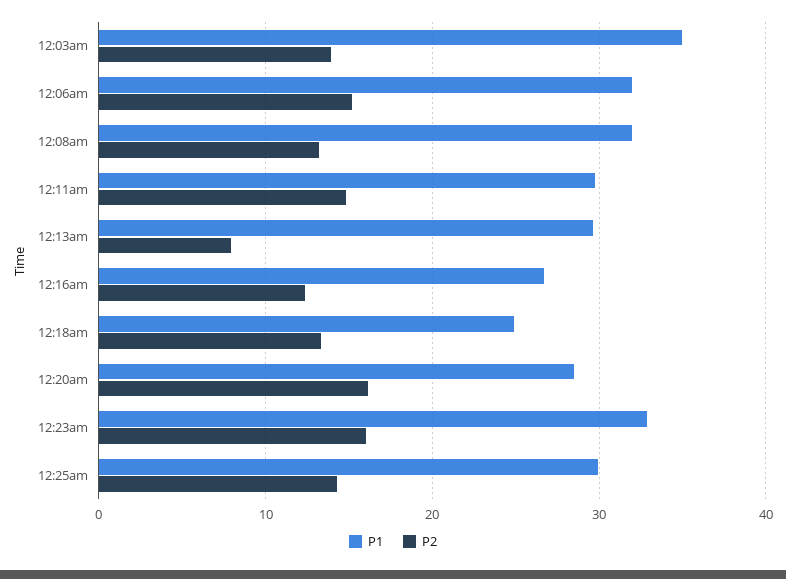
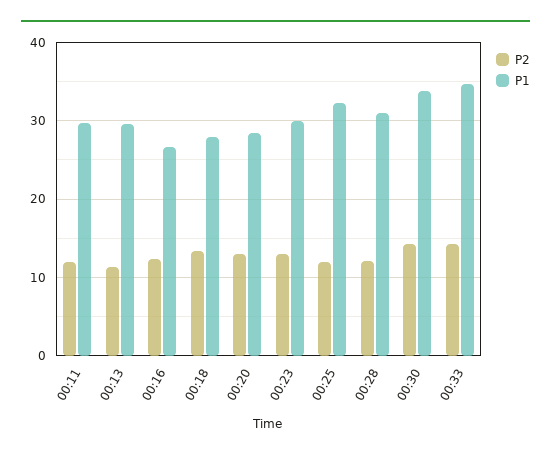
P1, 12:03am: 35 -> none
P2, 12:03am: 14 -> none
P1, 12:06am: 32 -> none
P2, 12:06am: 15 -> none
P1, 12:08am: 32 -> none
P2, 12:08am: 13 -> none
P2, 12:11am: 15 -> 12
P2, 12:13am: 8 -> 11
P1, 12:18am: 25 -> 28
P2, 12:20am: 16 -> 13
P1, 12:23am: 33 -> 30
P2, 12:23am: 16 -> 13
P1, 12:25am: 30 -> 32
P2, 12:25am: 14 -> 12
P2, 00:28: none -> 12
P1, 00:28: none -> 31
P2, 00:30: none -> 14
P1, 00:30: none -> 34
P2, 00:33: none -> 14
P1, 00:33: none -> 35

